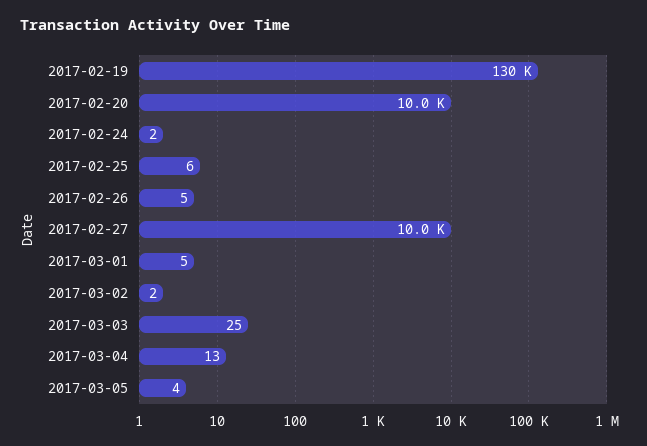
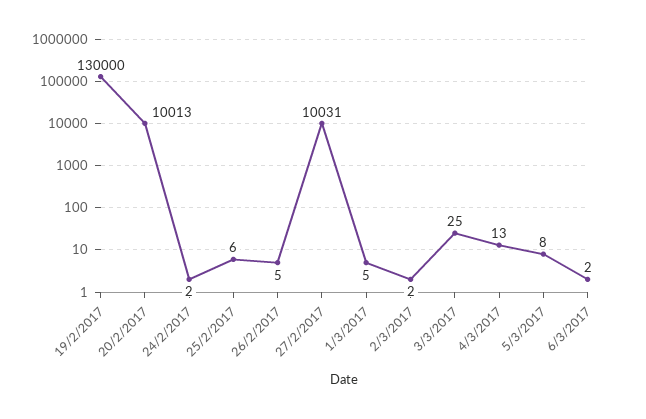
2017-03-05: 4 -> 8
6/3/2017: none -> 2

